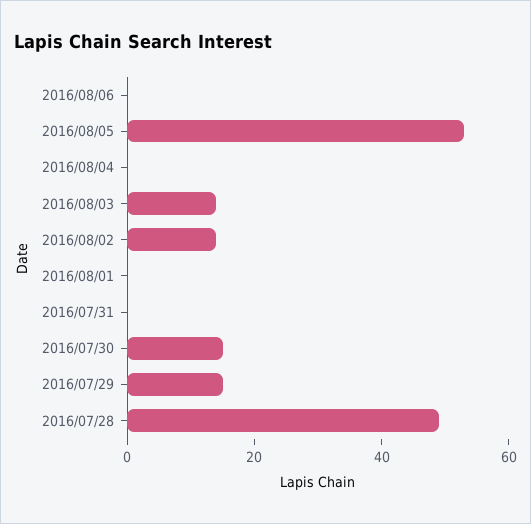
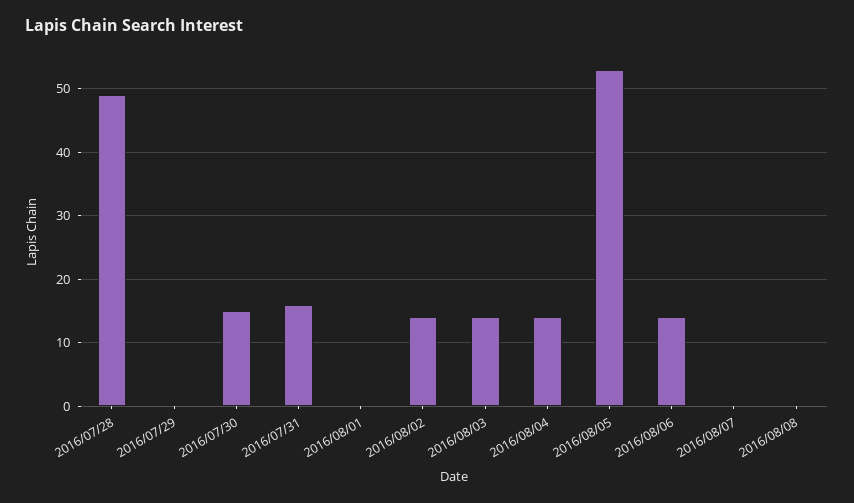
2016/08/06: 0 -> 14
2016/08/04: 0 -> 14
2016/07/31: 0 -> 16
2016/07/29: 15 -> 0
2016/08/07: none -> 0
2016/08/08: none -> 0

